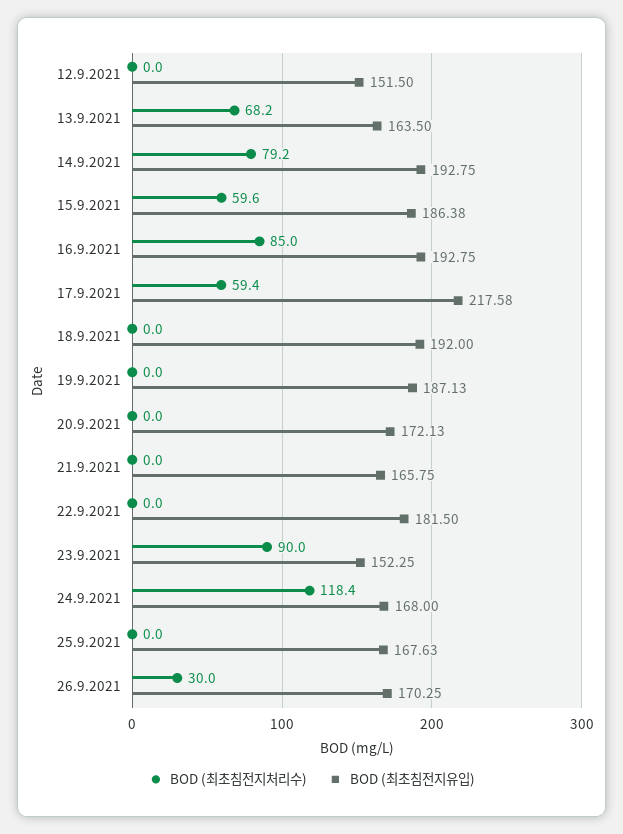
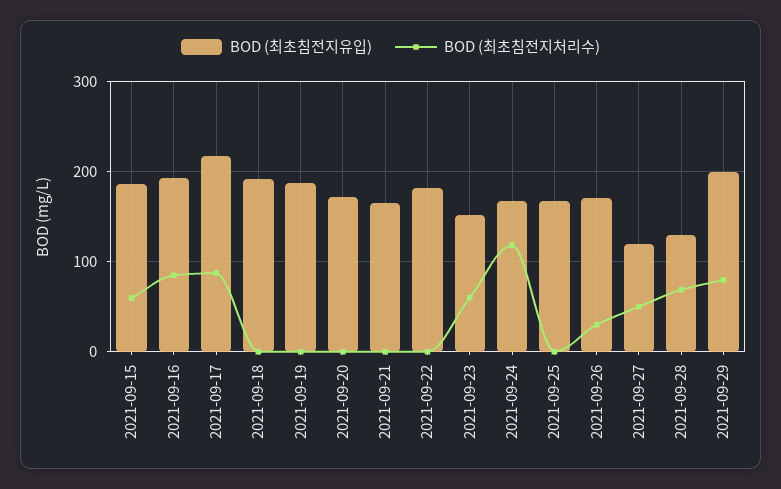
BOD (최초침전지처리수), 12.9.2021: 0 -> none
BOD (최초침전지유입), 12.9.2021: 151.5 -> none
BOD (최초침전지처리수), 13.9.2021: 68.2 -> none
BOD (최초침전지유입), 13.9.2021: 163.5 -> none
BOD (최초침전지처리수), 14.9.2021: 79.2 -> none
BOD (최초침전지유입), 14.9.2021: 192.75 -> none
BOD (최초침전지처리수), 17.9.2021: 59.4 -> 90
BOD (최초침전지처리수), 23.9.2021: 90 -> 60
BOD (최초침전지유입), 2021-09-27: none -> 120
BOD (최초침전지처리수), 2021-09-27: none -> 50
BOD (최초침전지유입), 2021-09-28: none -> 130
BOD (최초침전지처리수), 2021-09-28: none -> 70
BOD (최초침전지유입), 2021-09-29: none -> 200
BOD (최초침전지처리수), 2021-09-29: none -> 80

